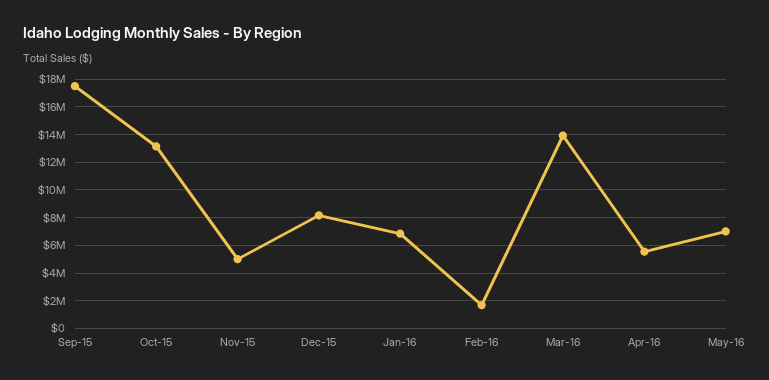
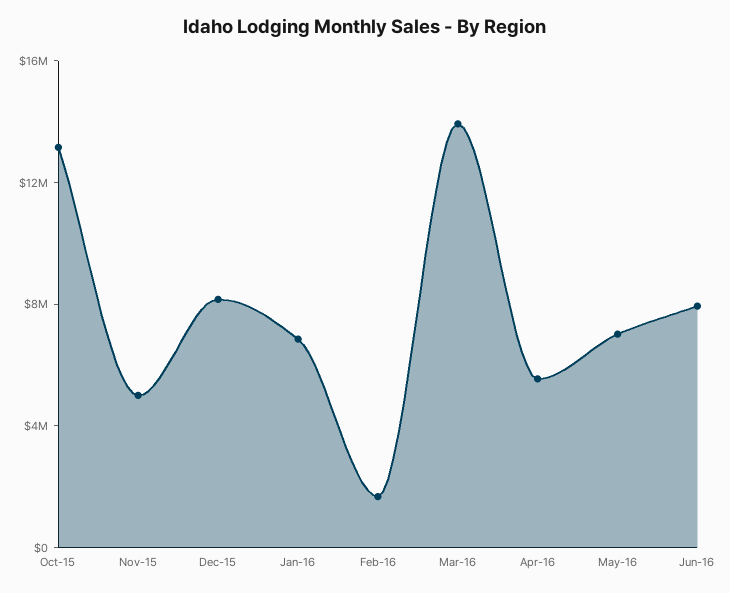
Sep-15: 17500000 -> none
Jun-16: none -> 8000000

